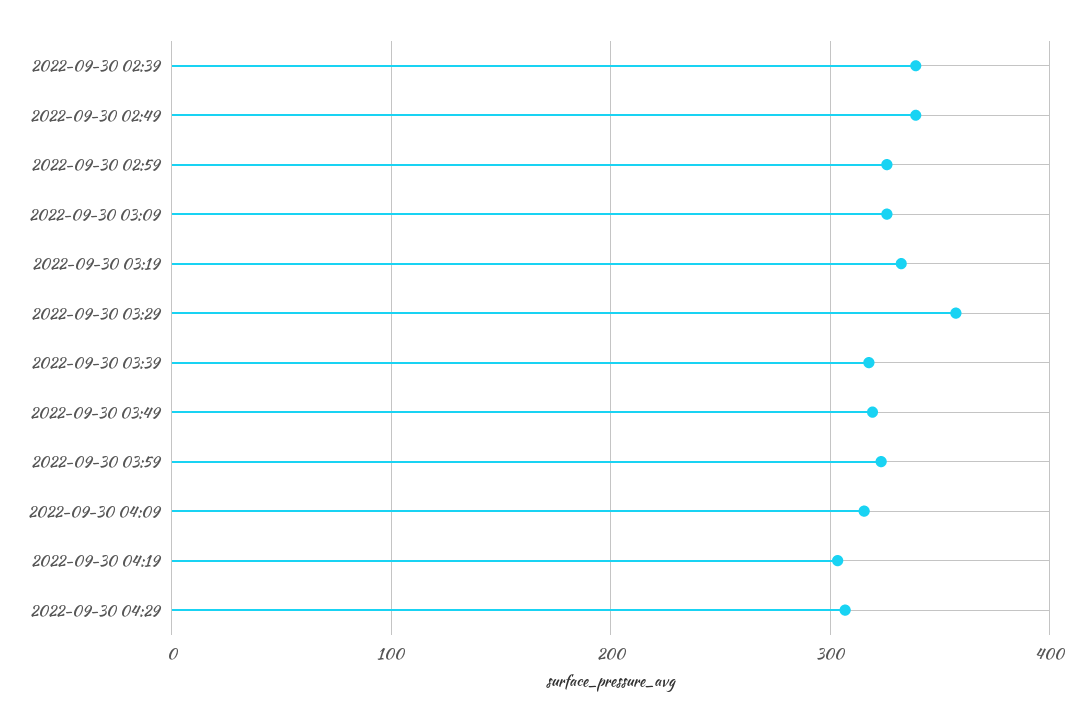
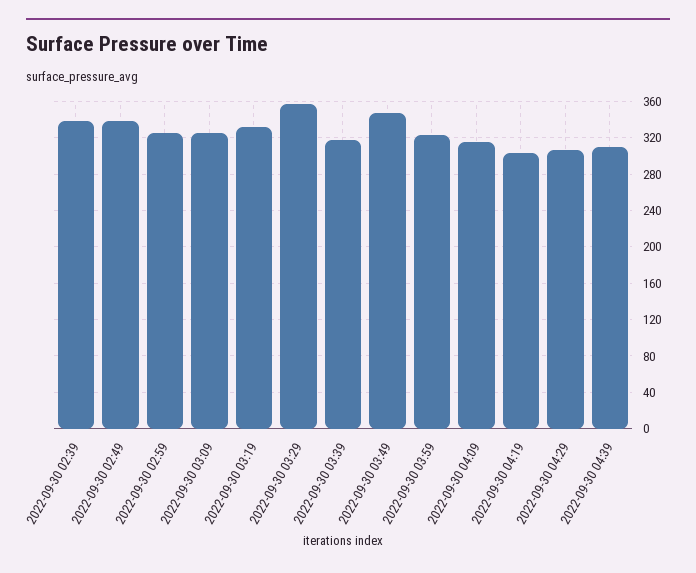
2022-09-30 03:49: 320 -> 350
2022-09-30 04:39: none -> 310

